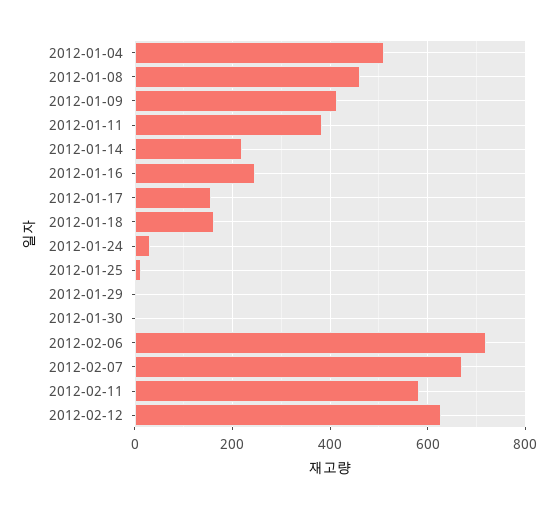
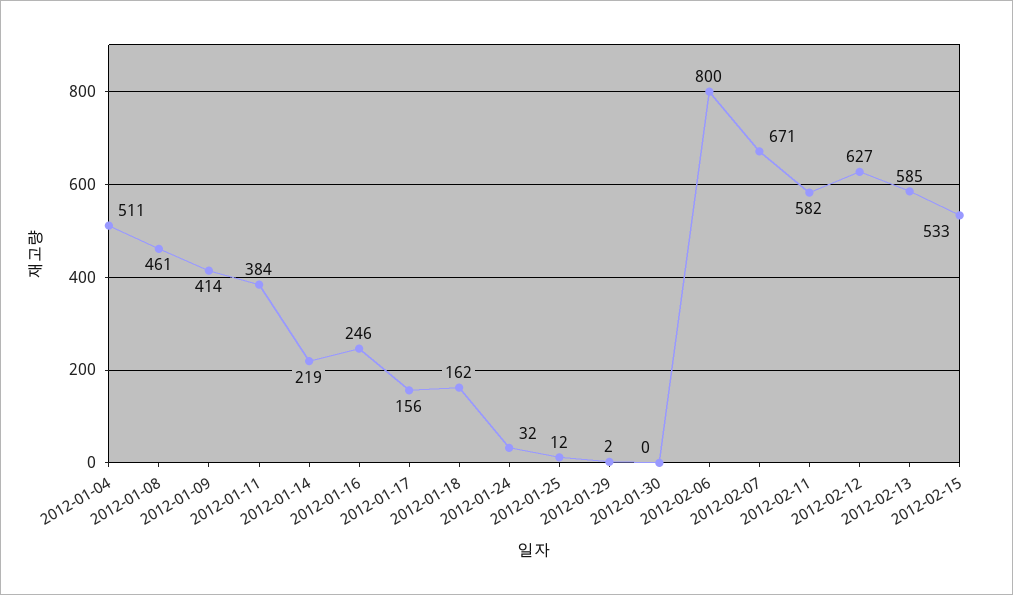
2012-02-06: 720 -> 800
2012-02-13: none -> 585
2012-02-15: none -> 533

